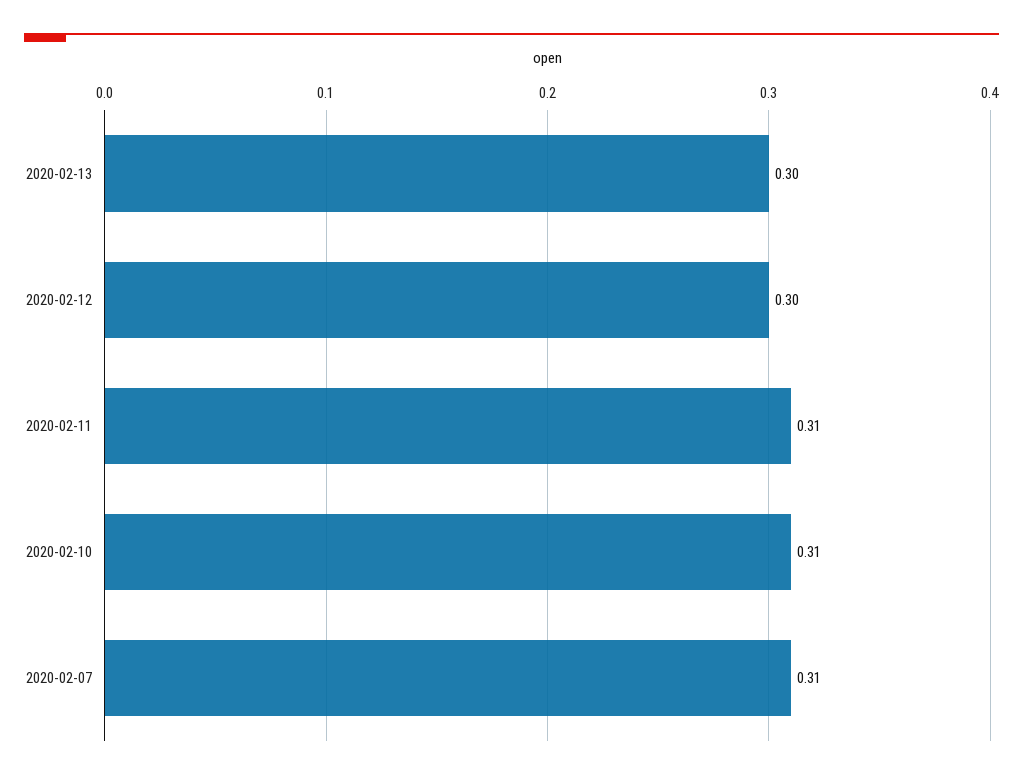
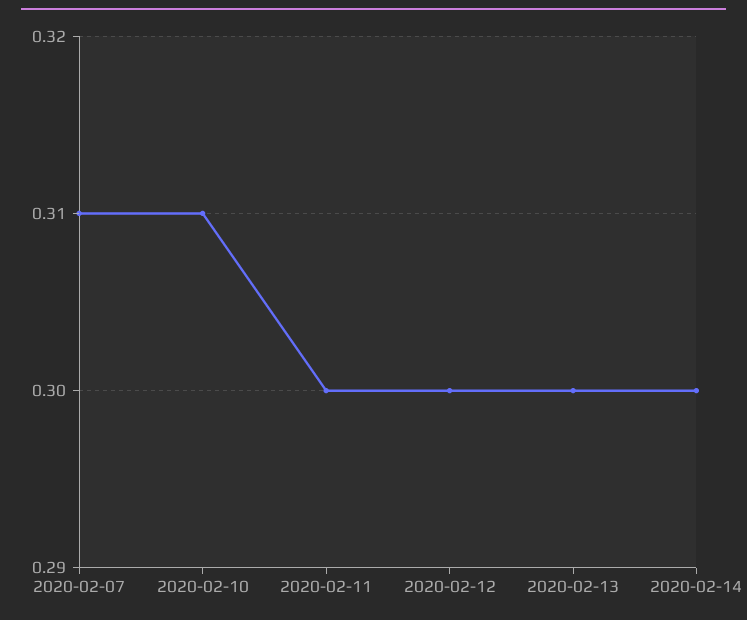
2020-02-11: 0.31 -> 0.3
2020-02-14: none -> 0.3

